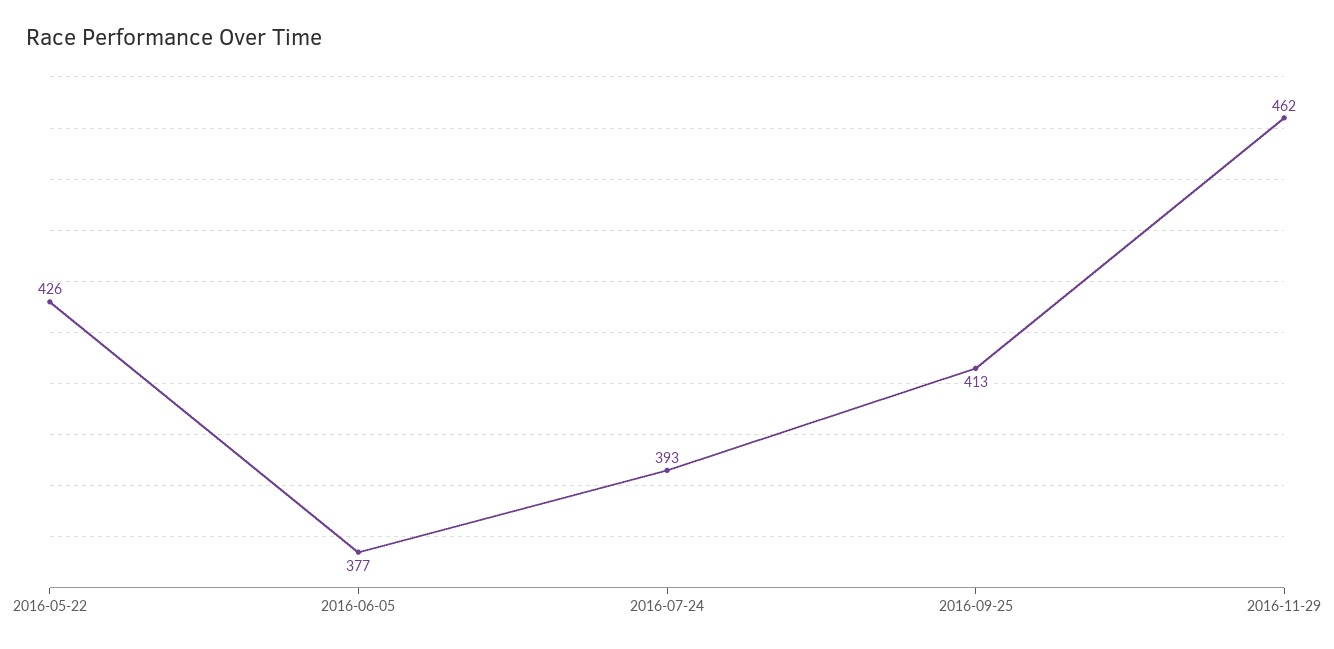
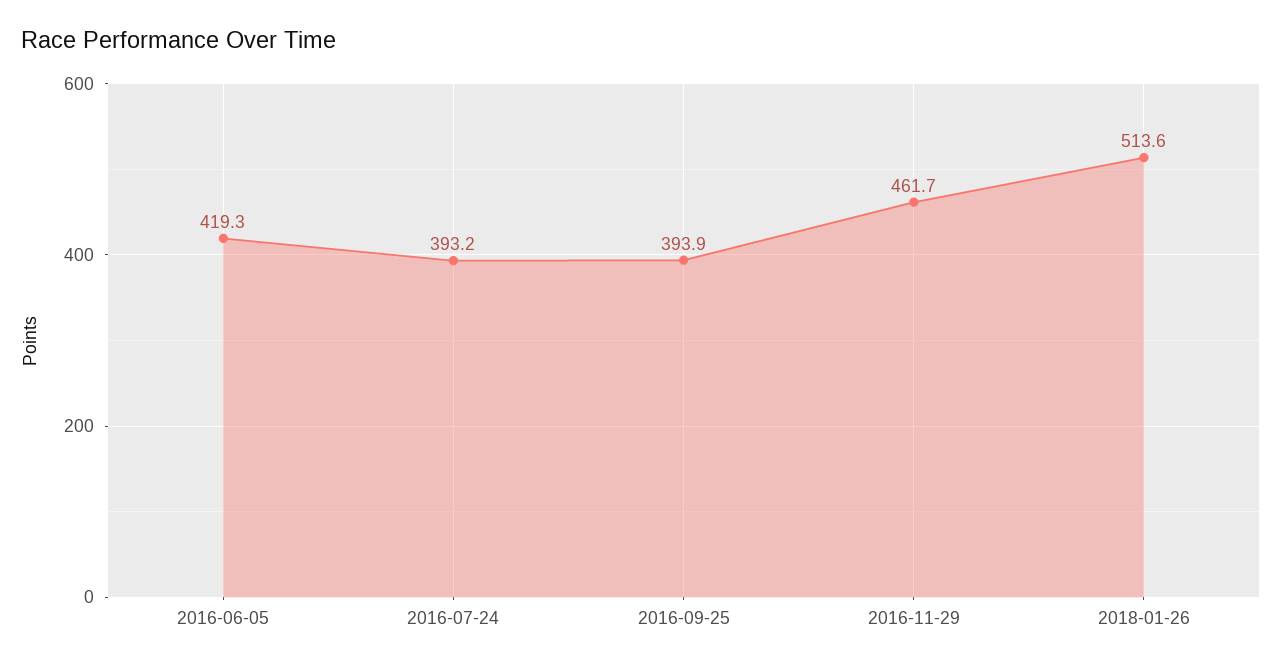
2016-05-22: 426 -> none
2016-06-05: 377 -> 419.3
2016-09-25: 413 -> 393.9
2018-01-26: none -> 513.6

